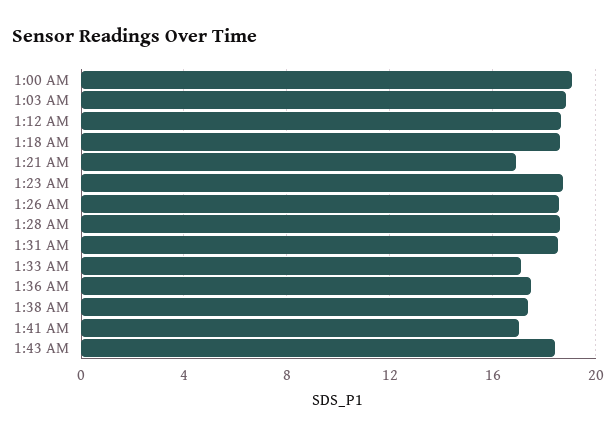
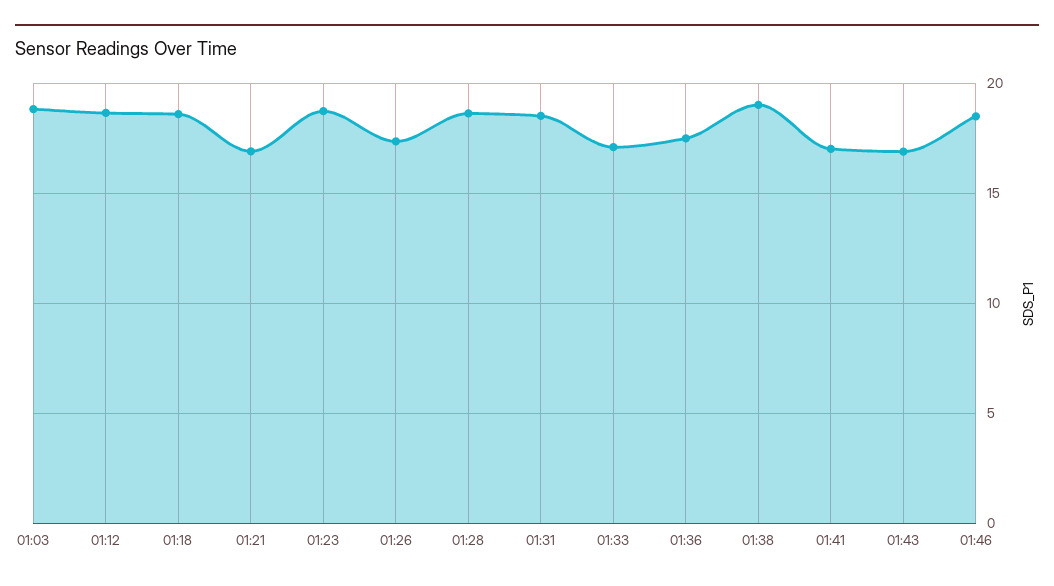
1:00 AM: 19 -> none
1:26 AM: 18.5 -> 17.5
1:38 AM: 17.5 -> 19
1:43 AM: 18.5 -> 17
01:46: none -> 18.5

